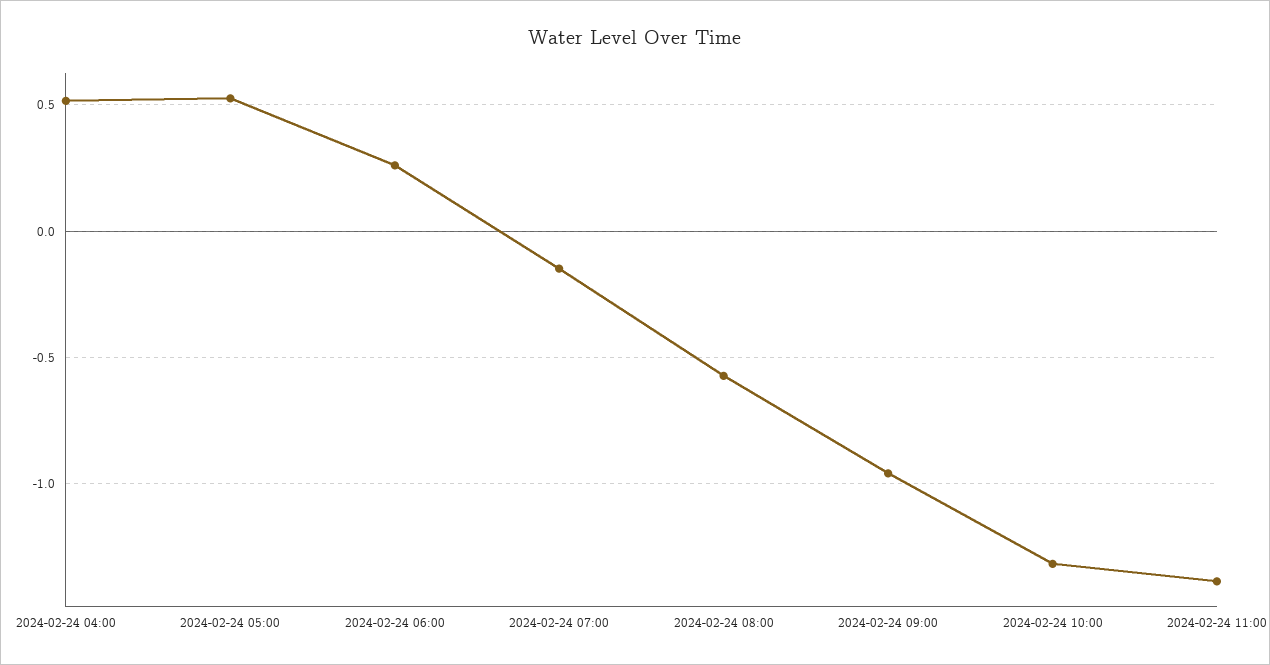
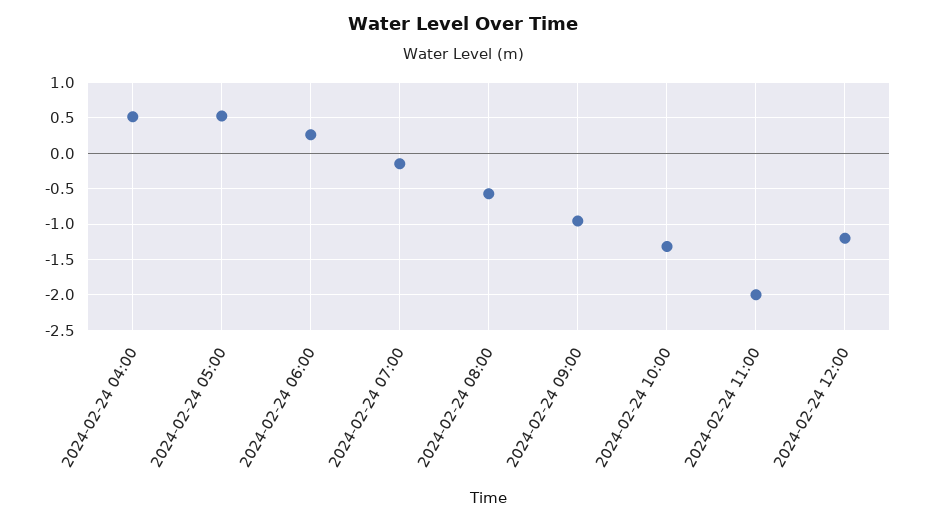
2024-02-24 11:00: -1.4 -> -2
2024-02-24 12:00: none -> -1.2

